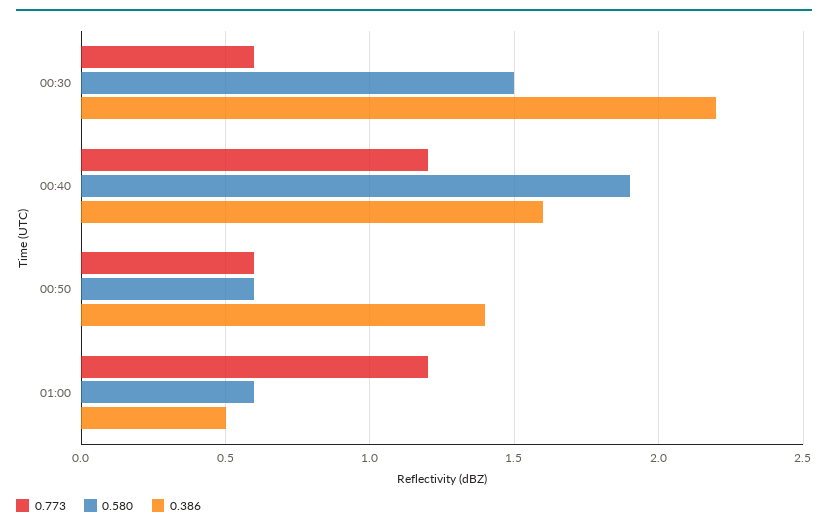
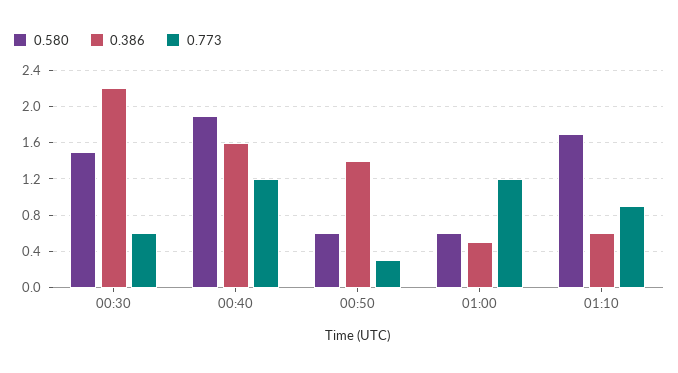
0.773, 00:50: 0.6 -> 0.3
0.580, 01:10: none -> 1.7
0.386, 01:10: none -> 0.6
0.773, 01:10: none -> 0.9

